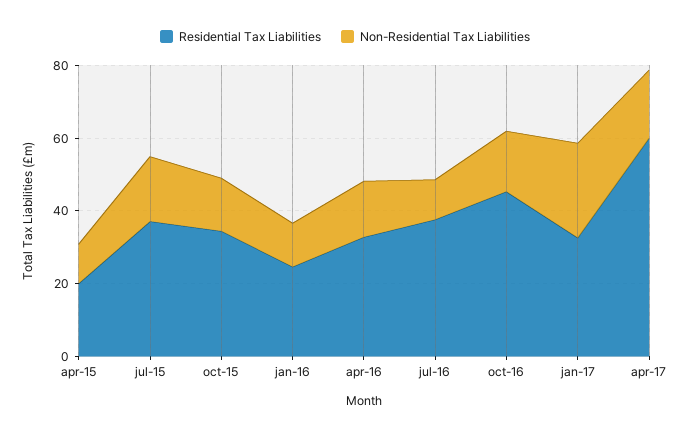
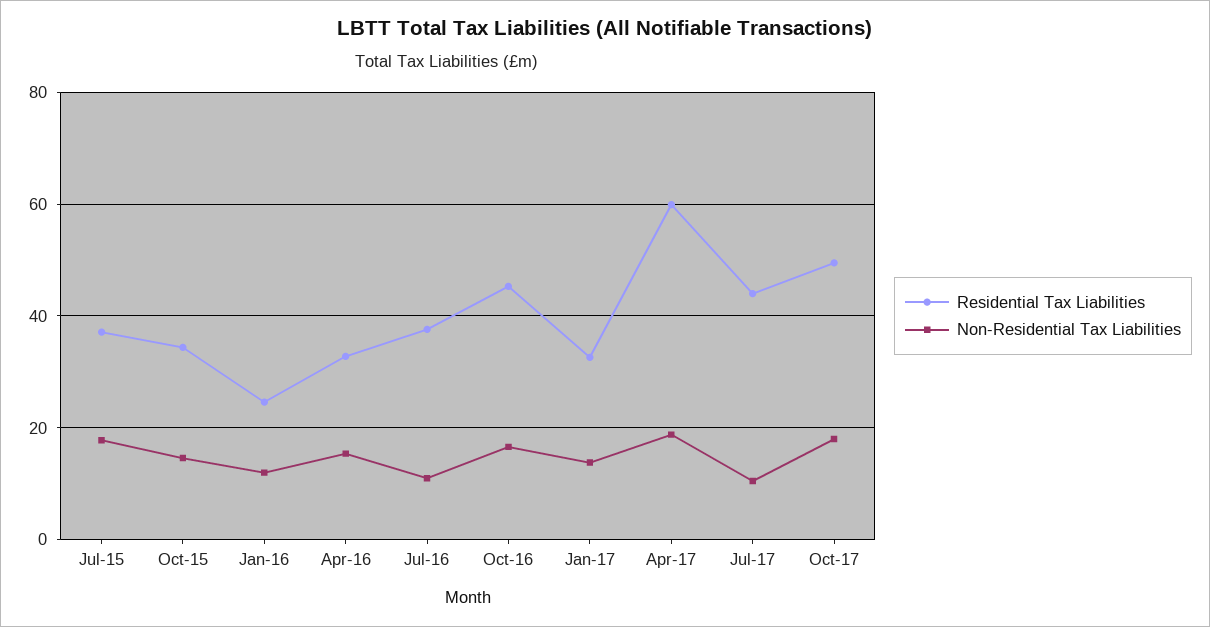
Residential Tax Liabilities, apr-15: 20 -> none
Non-Residential Tax Liabilities, apr-15: 10 -> none
Non-Residential Tax Liabilities, jan-17: 25 -> 14
Residential Tax Liabilities, Jul-17: none -> 44
Non-Residential Tax Liabilities, Jul-17: none -> 10
Residential Tax Liabilities, Oct-17: none -> 50
Non-Residential Tax Liabilities, Oct-17: none -> 18

